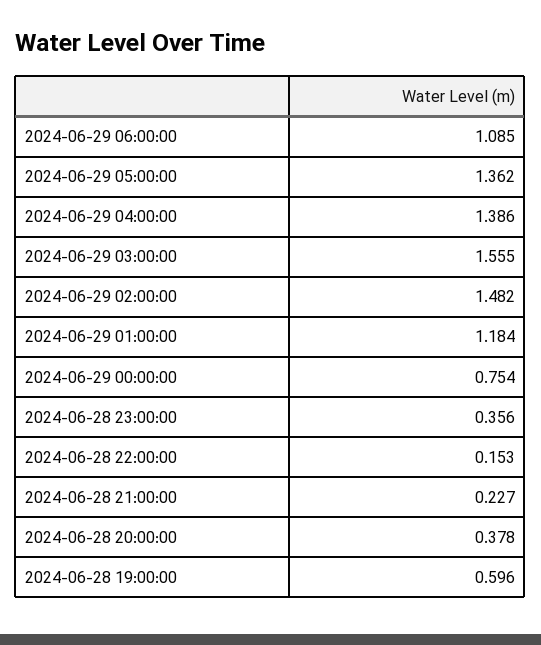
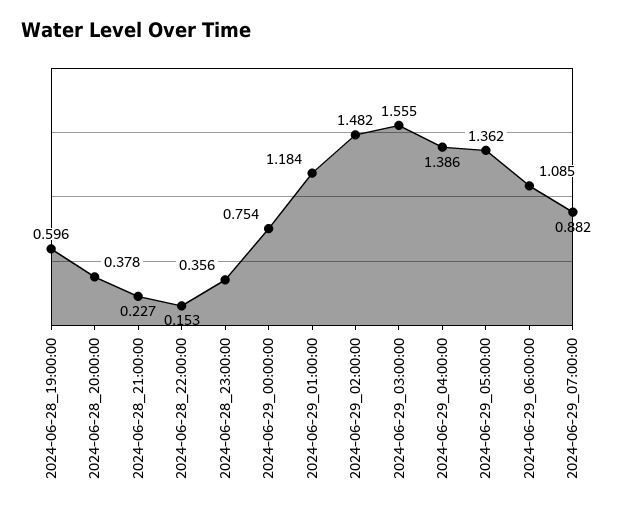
2024-06-29_07:00:00: none -> 0.882

